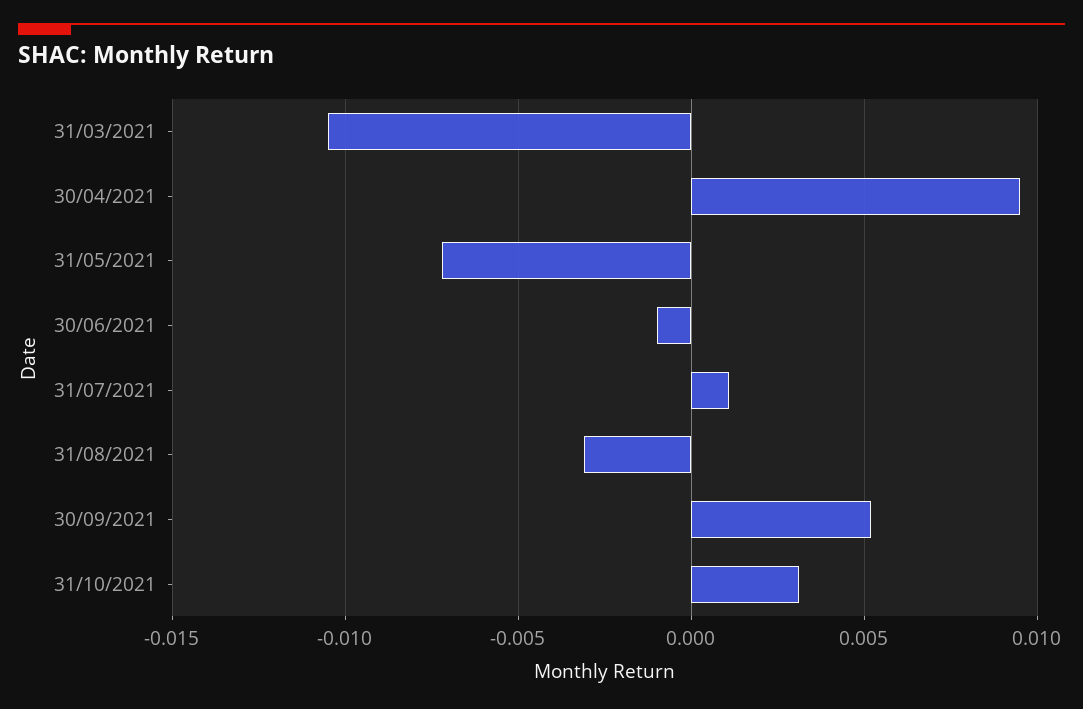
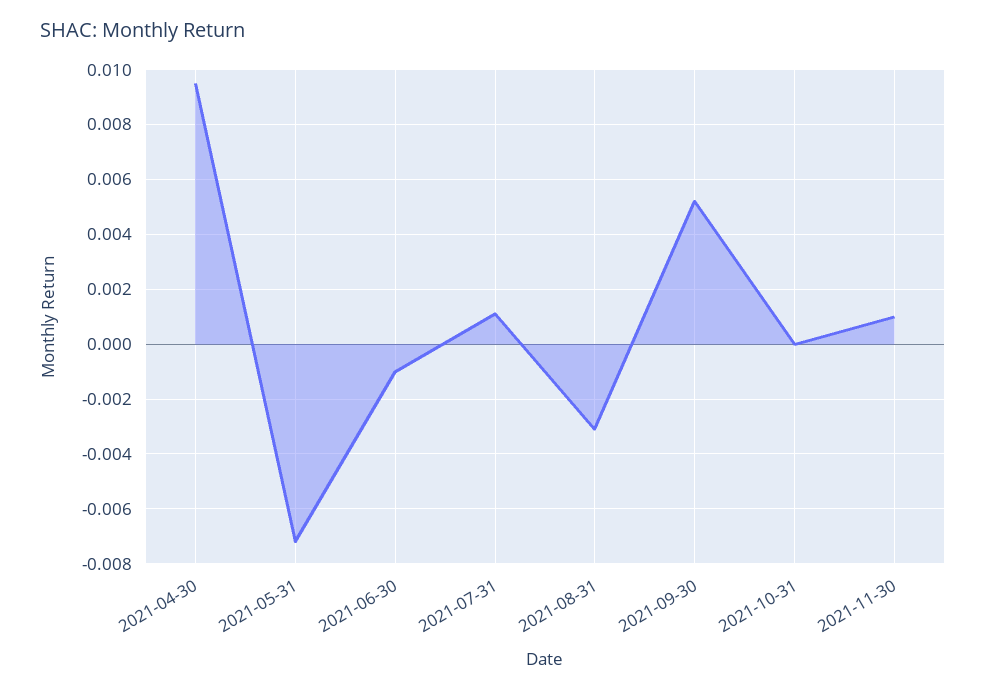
31/03/2021: -0.0105 -> none
31/10/2021: 0.003 -> 0
2021-11-30: none -> 0.001

